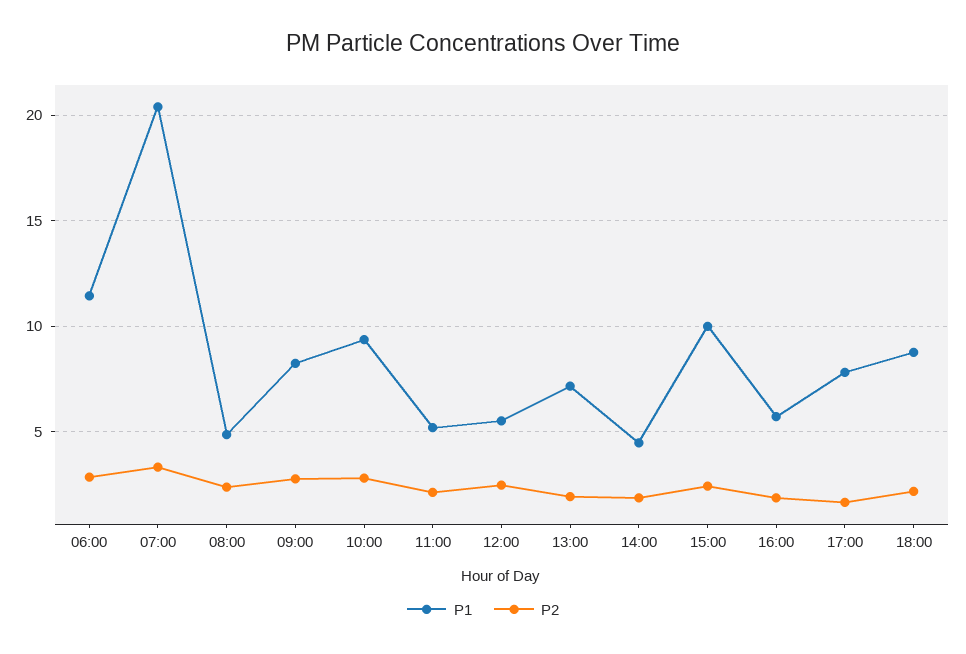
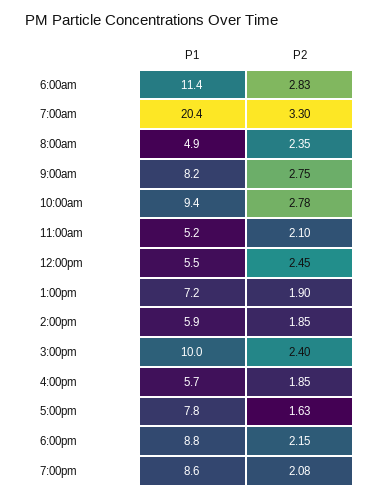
P1, 14:00: 4.5 -> 5.9
P1, 7:00pm: none -> 8.6
P2, 7:00pm: none -> 2.08

